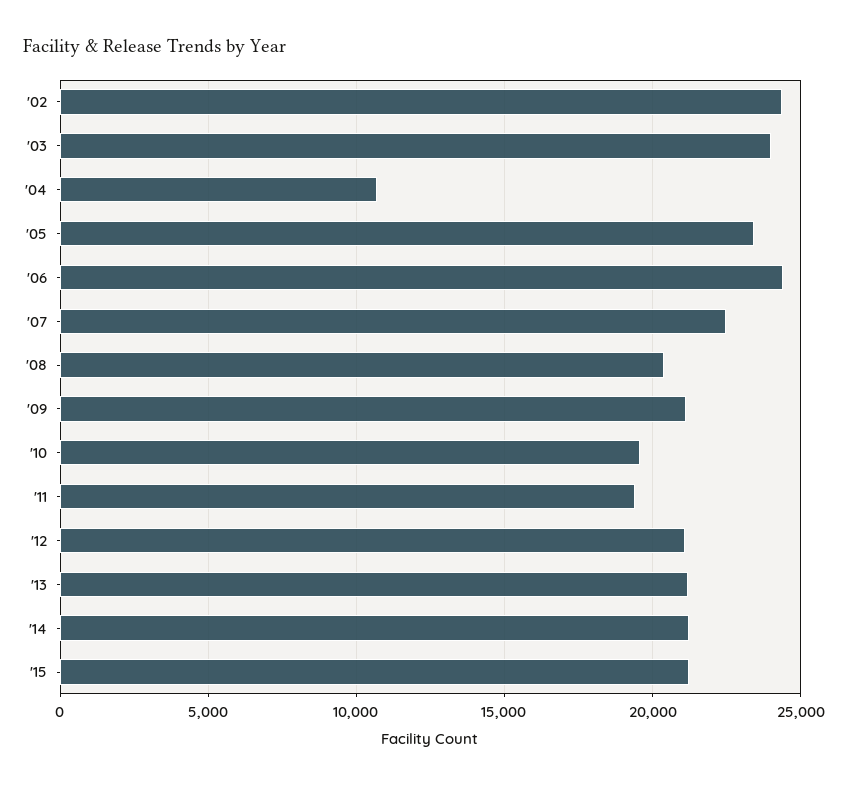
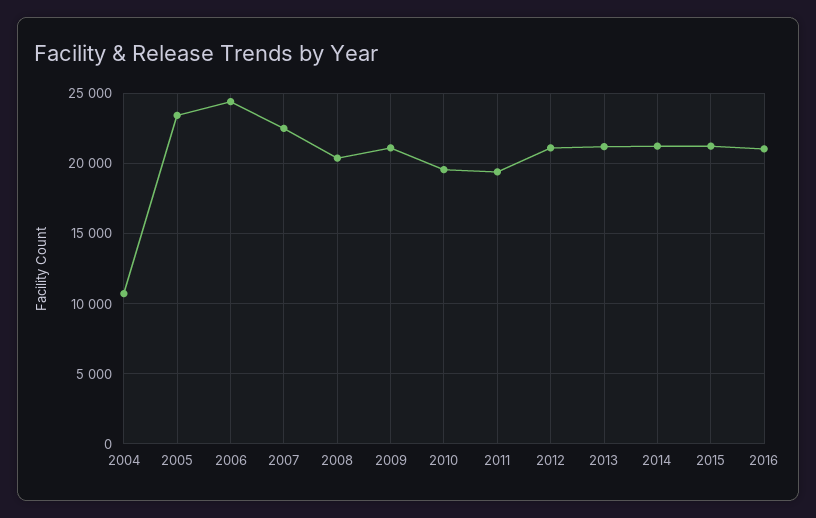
'02: 24500 -> none
'03: 24000 -> none
2016: none -> 21000

